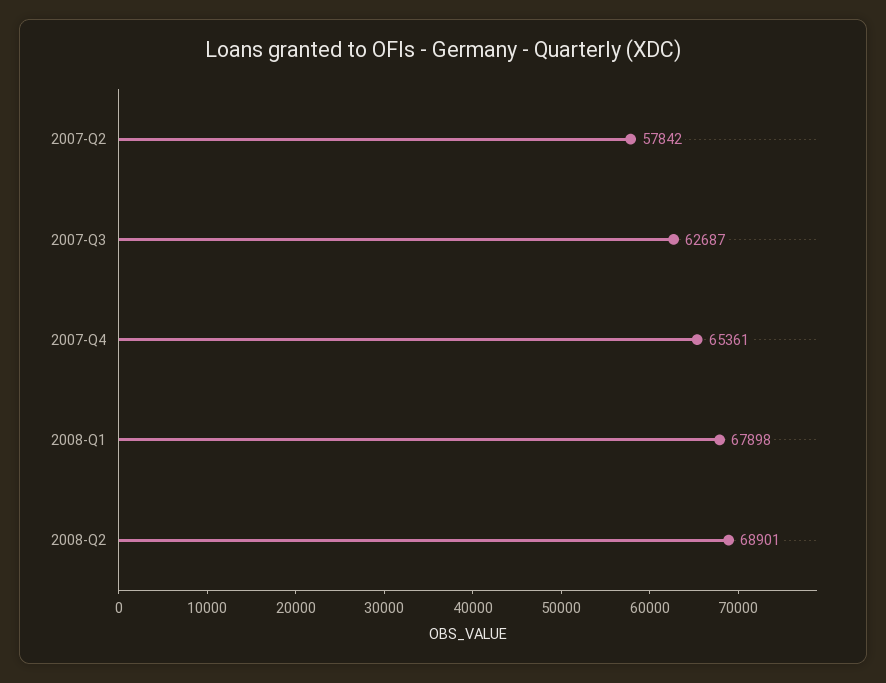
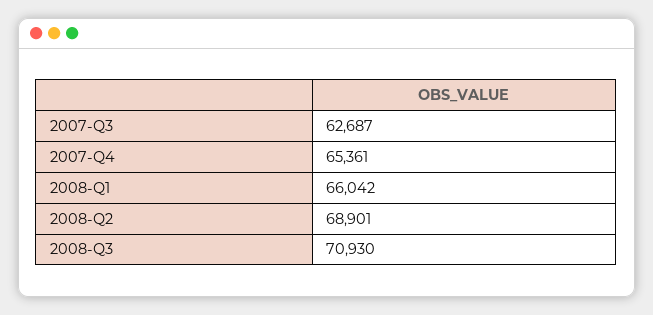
2007-Q2: 57842 -> none
2008-Q1: 67898 -> 66042
2008-Q3: none -> 70930

